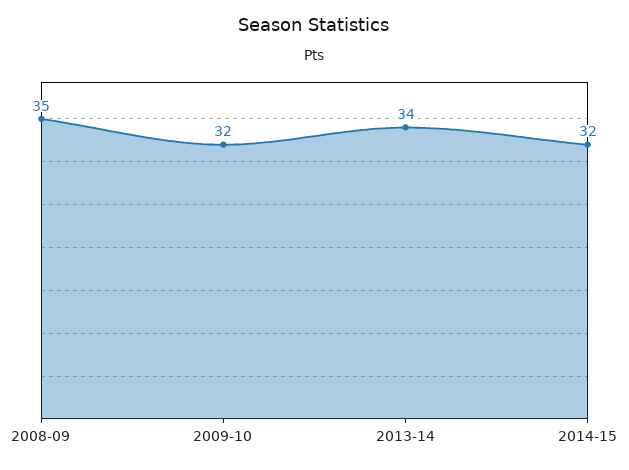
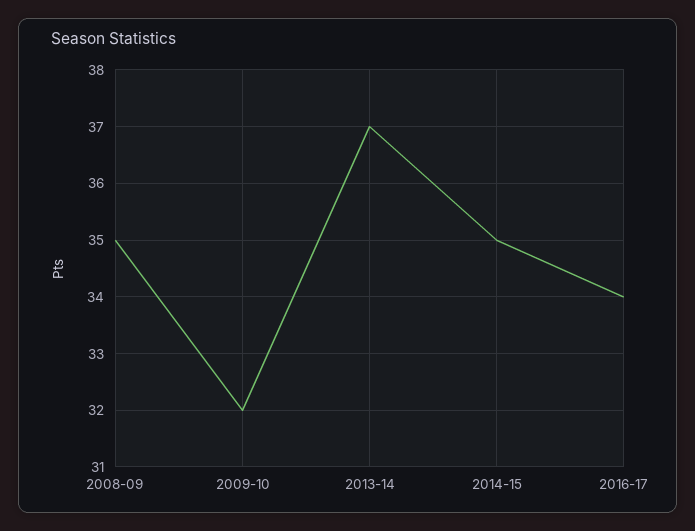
2013-14: 34 -> 37
2014-15: 32 -> 35
2016-17: none -> 34

